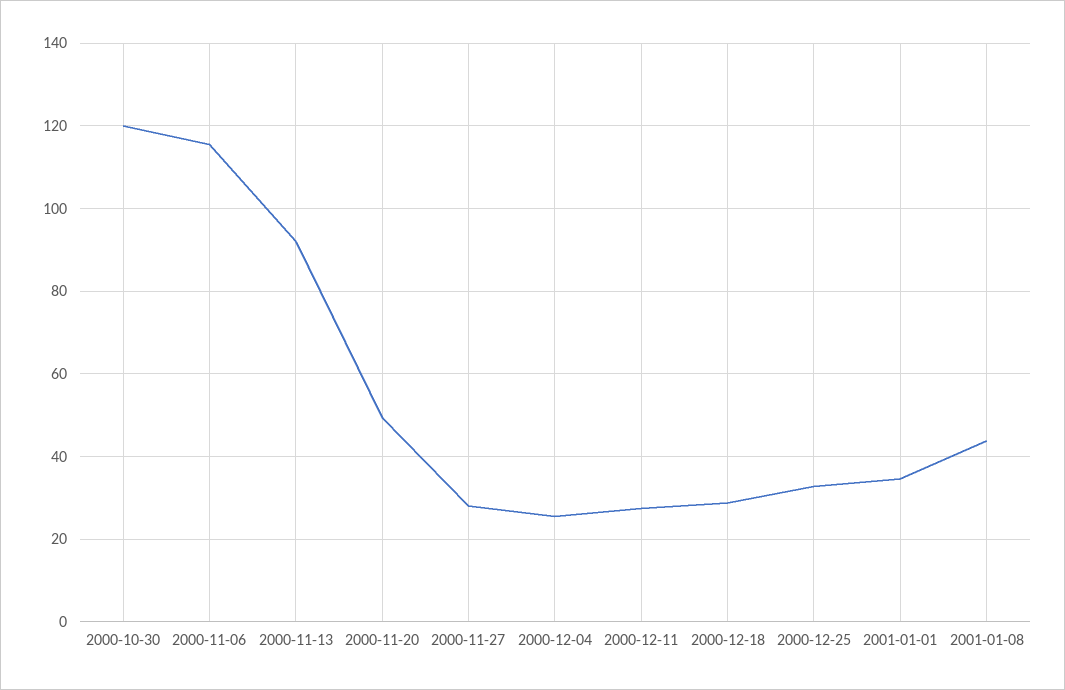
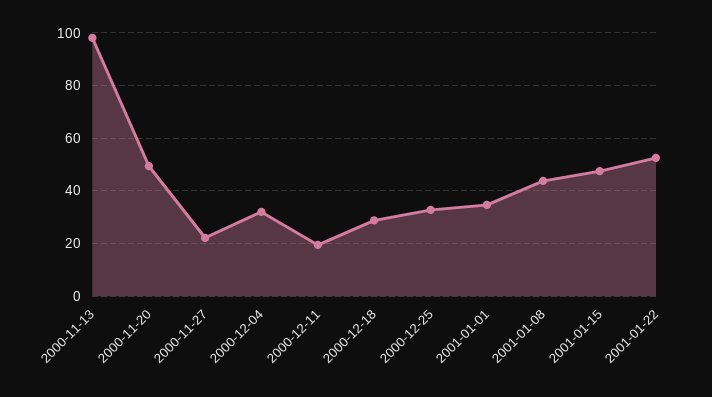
2000-10-30: 120 -> none
2000-11-06: 116 -> none
2000-11-13: 92 -> 97.5
2000-11-27: 28 -> 22.5
2000-12-04: 26 -> 32.5
2000-12-11: 28 -> 20
2001-01-15: none -> 47.5
2001-01-22: none -> 52.5

